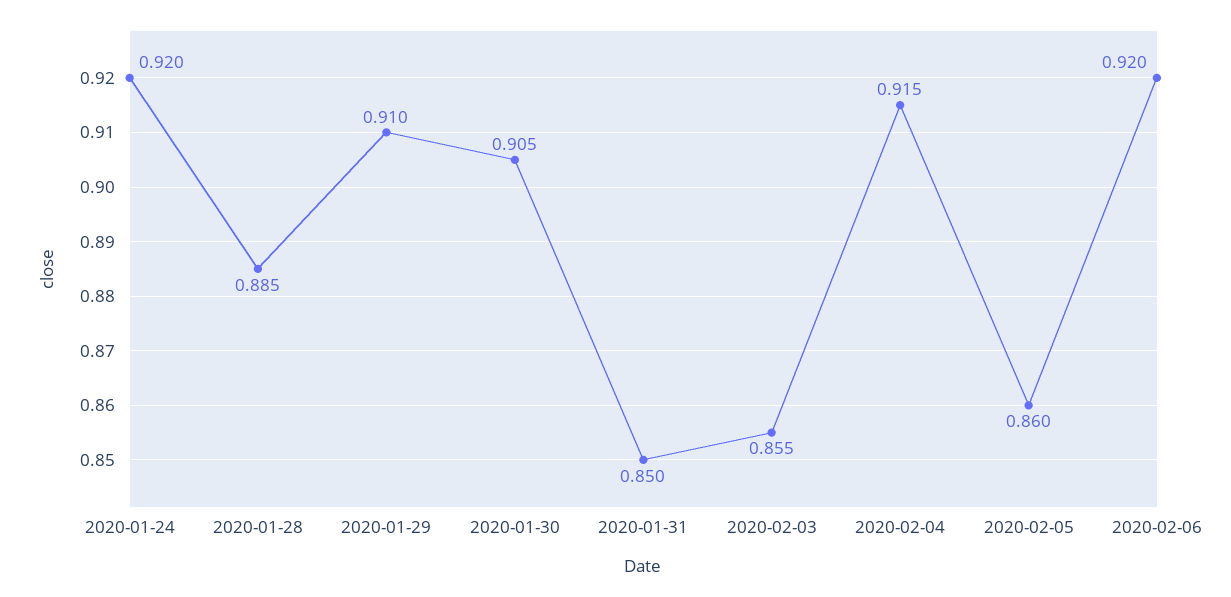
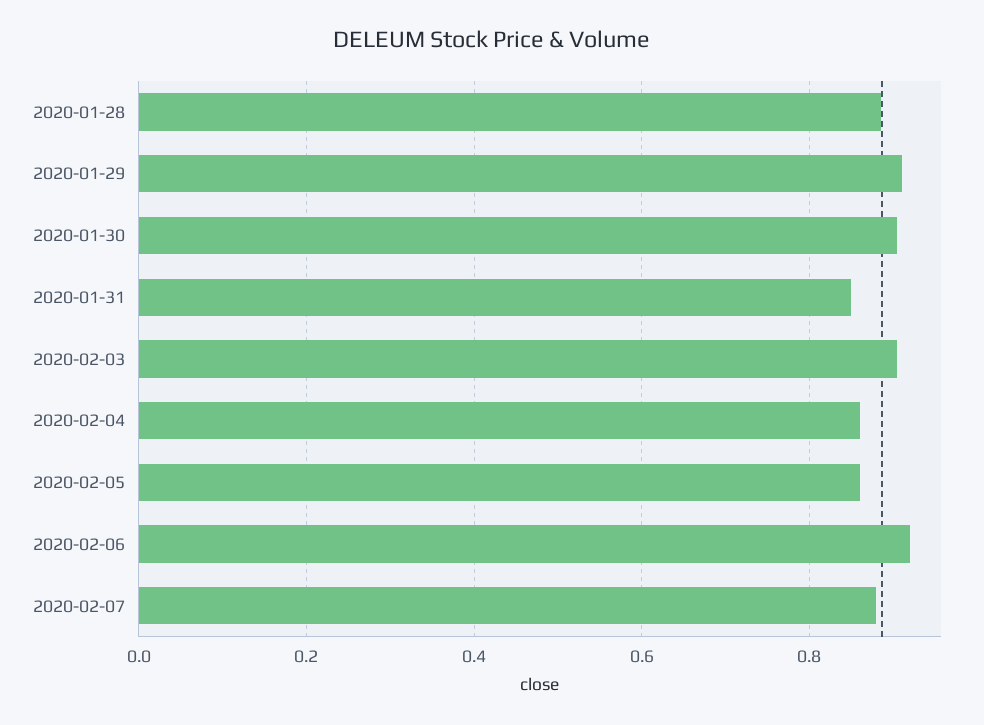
2020-01-24: 0.92 -> none
2020-02-03: 0.855 -> 0.9
2020-02-04: 0.915 -> 0.86
2020-02-07: none -> 0.88

